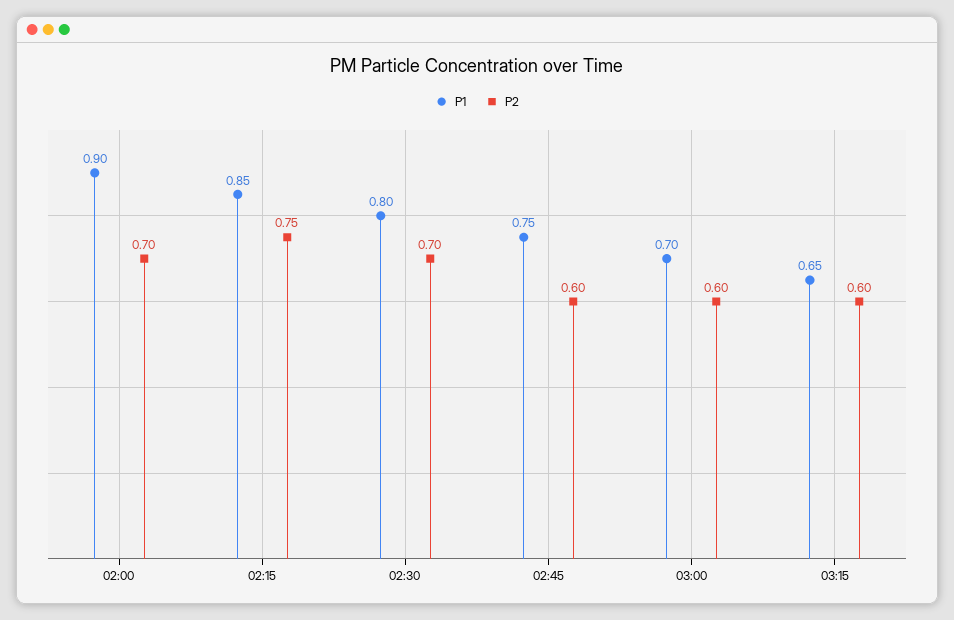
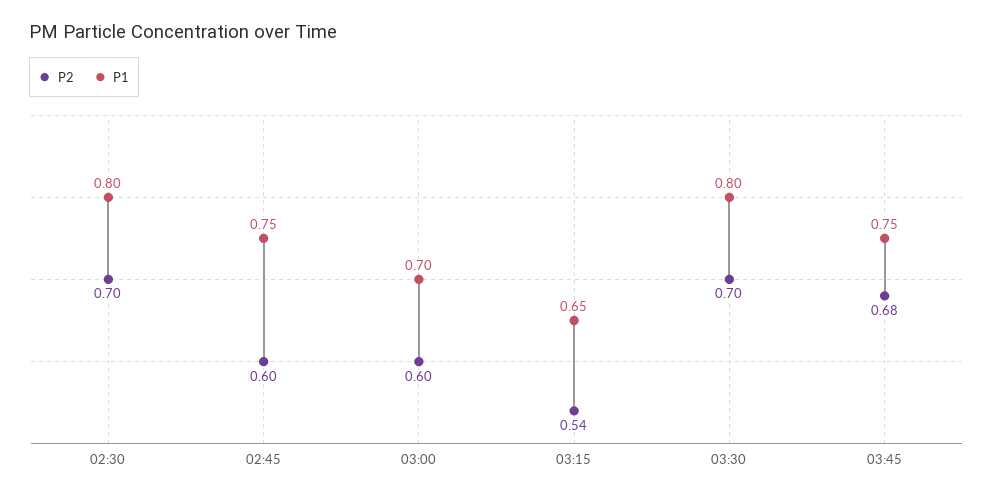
P1, 02:00: 0.9 -> none
P2, 02:00: 0.7 -> none
P1, 02:15: 0.85 -> none
P2, 02:15: 0.75 -> none
P2, 03:15: 0.6 -> 0.54
P2, 03:30: none -> 0.7
P1, 03:30: none -> 0.8
P2, 03:45: none -> 0.68
P1, 03:45: none -> 0.75

